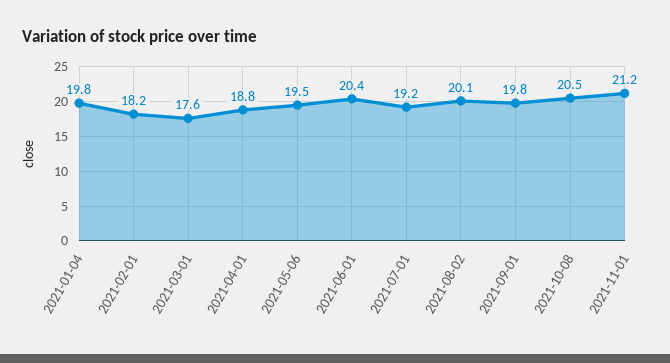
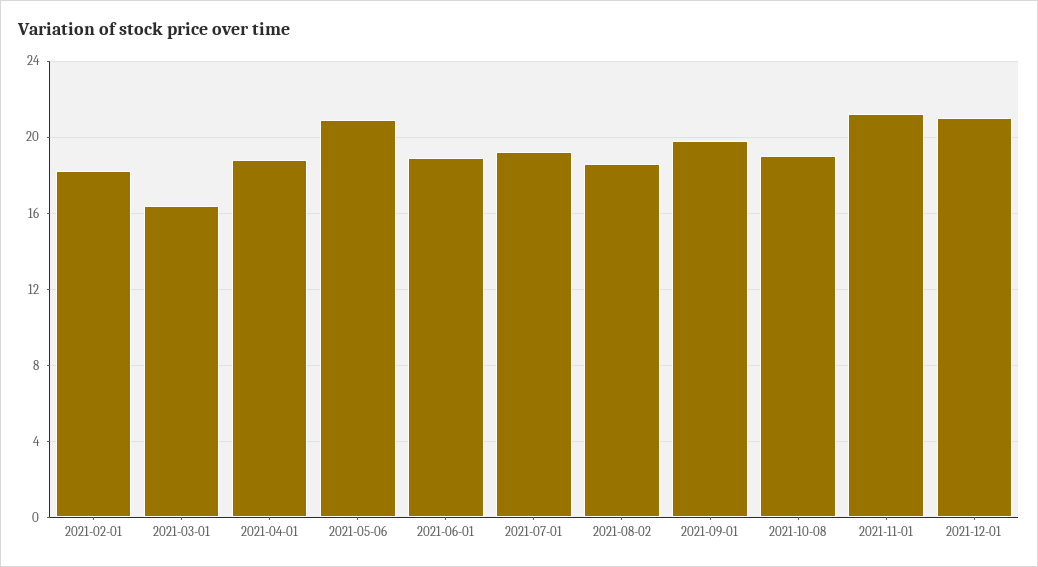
2021-01-04: 19.8 -> none
2021-03-01: 17.6 -> 16.5
2021-05-06: 19.5 -> 21
2021-06-01: 20.4 -> 19
2021-08-02: 20.1 -> 18.5
2021-10-08: 20.5 -> 19
2021-12-01: none -> 21

